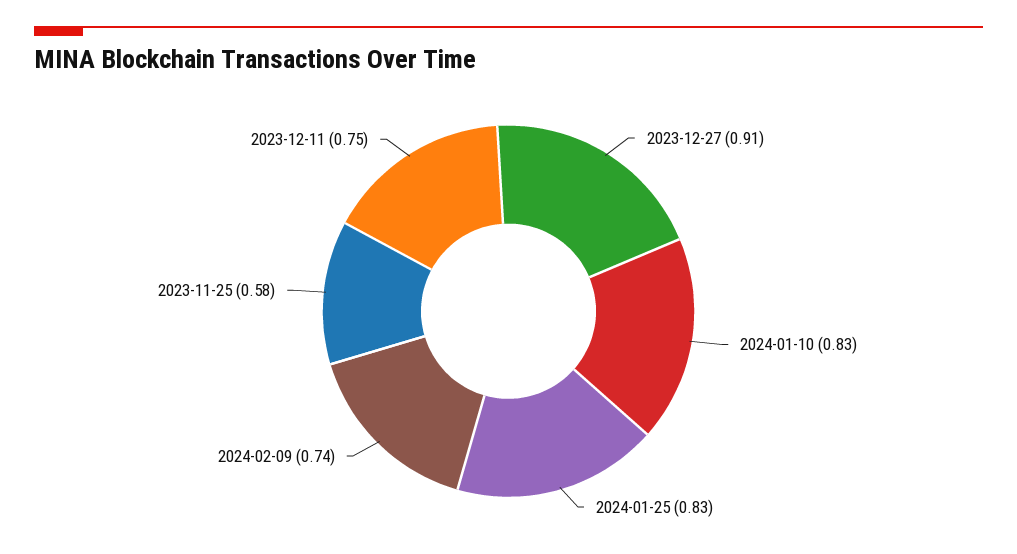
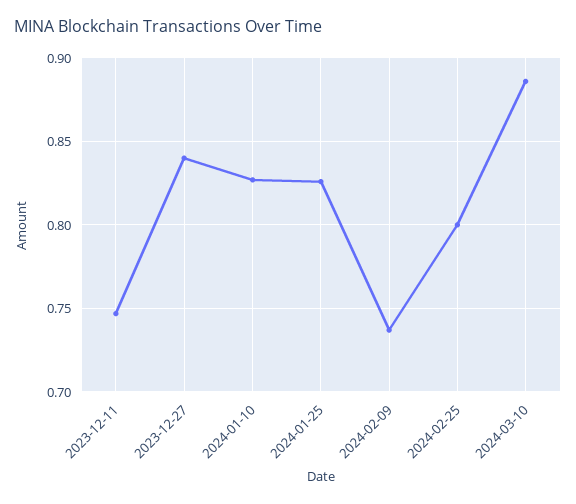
2023-12-27: 0.91 -> 0.84
2023-11-25: 0.58 -> none
2024-02-25: none -> 0.8
2024-03-10: none -> 0.885

